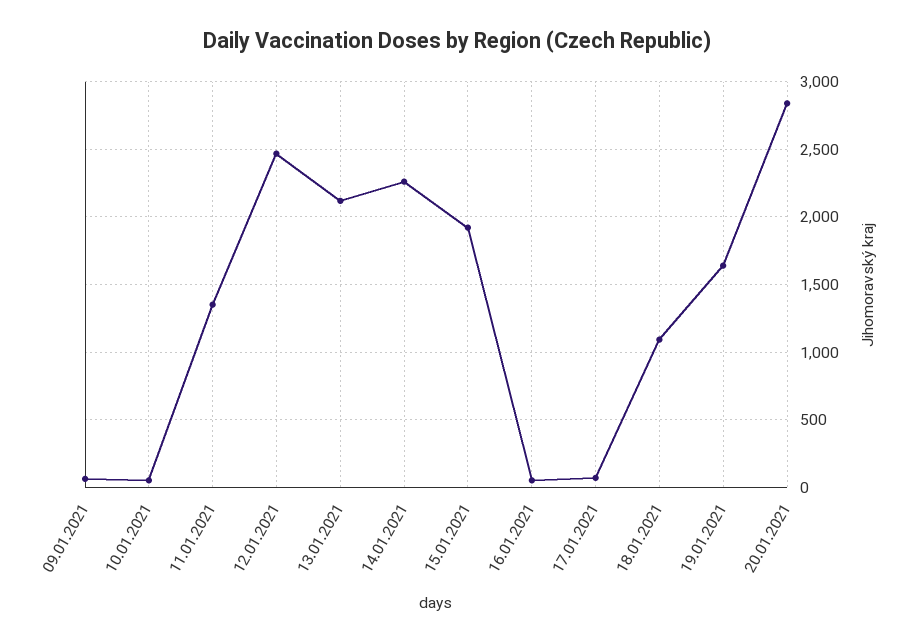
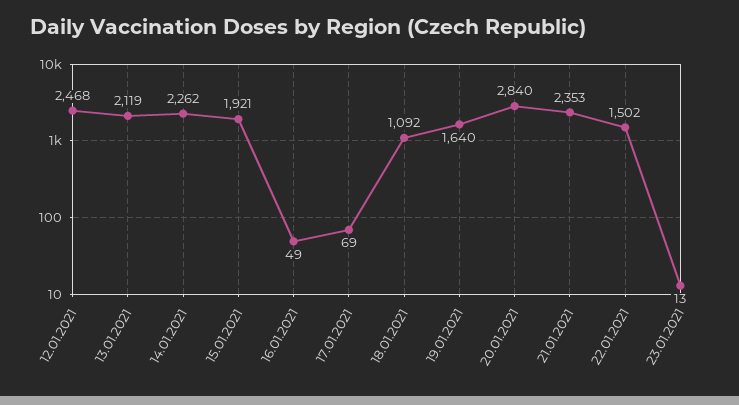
09.01.2021: 50 -> none
10.01.2021: 50 -> none
11.01.2021: 1350 -> none
21.01.2021: none -> 2353
22.01.2021: none -> 1502
23.01.2021: none -> 13

